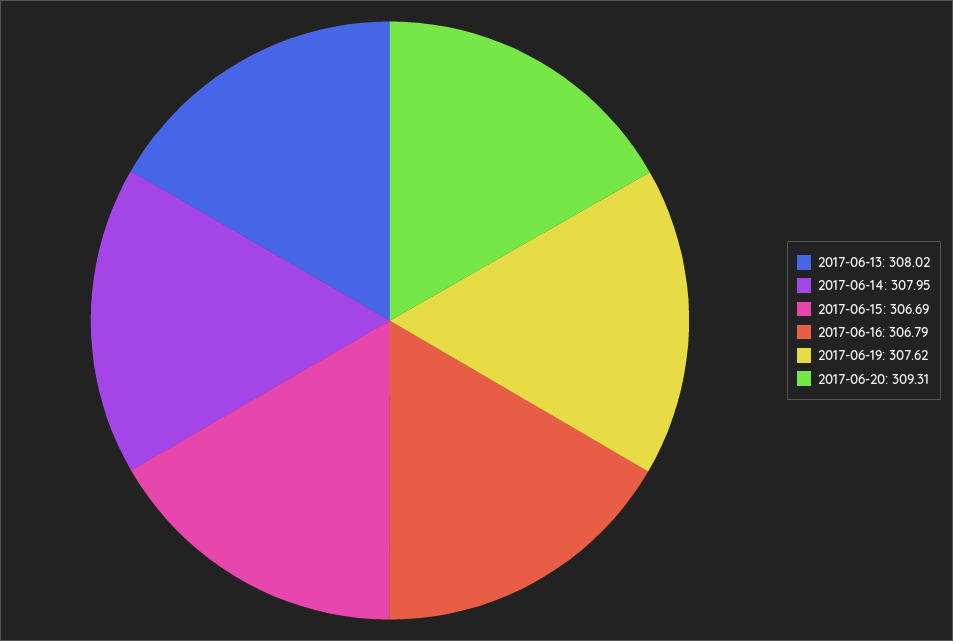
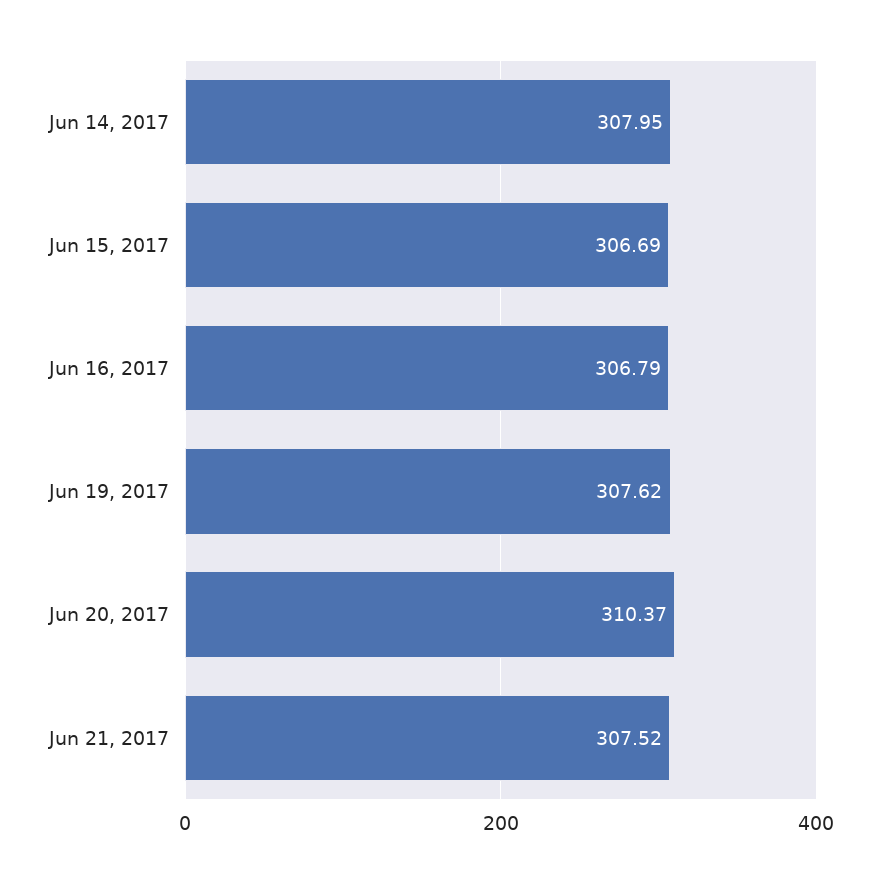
2017-06-13: 308.02 -> none
2017-06-20: 309.31 -> 310.37
Jun 21, 2017: none -> 307.52

